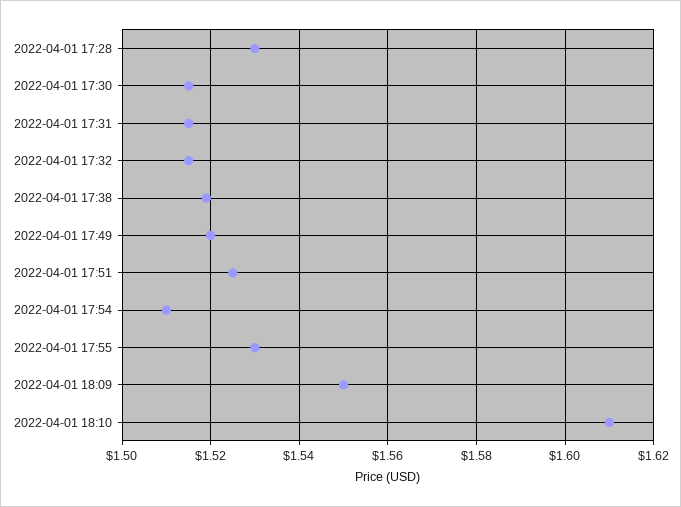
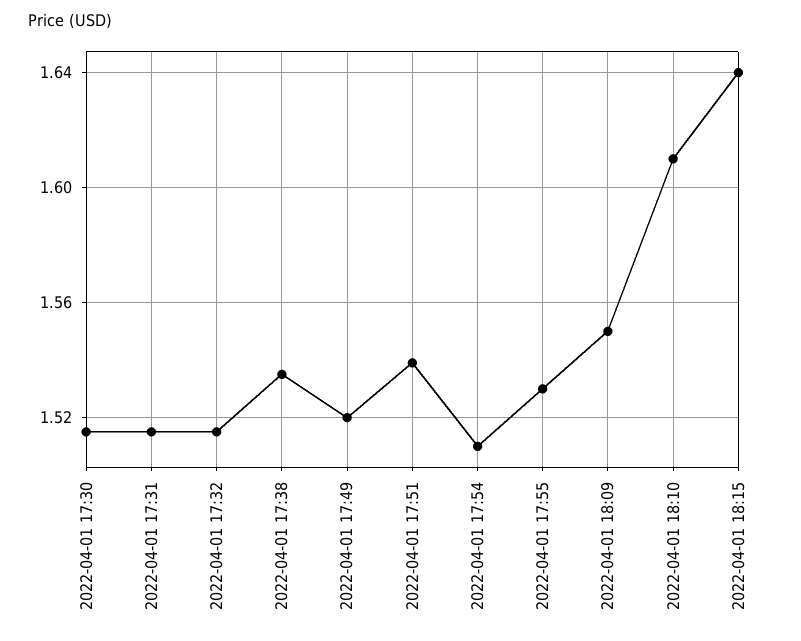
2022-04-01 17:28: 1.53 -> none
2022-04-01 17:38: 1.52 -> 1.535
2022-04-01 17:51: 1.525 -> 1.54
2022-04-01 18:15: none -> 1.64

